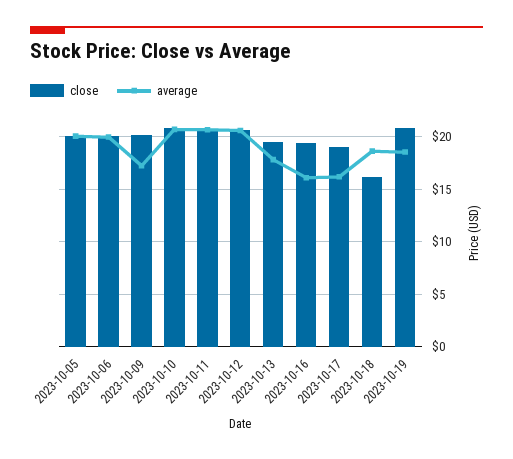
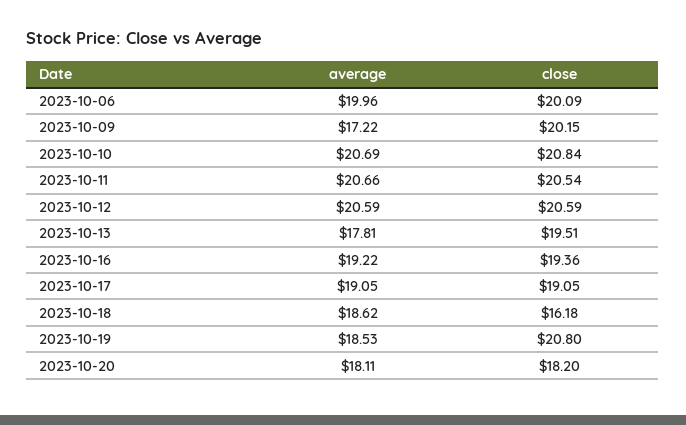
close, 2023-10-05: 20 -> none
average, 2023-10-05: 20 -> none
average, 2023-10-16: 16 -> 19.22
average, 2023-10-17: 16 -> 19.05
average, 2023-10-20: none -> 18.11
close, 2023-10-20: none -> 18.2

